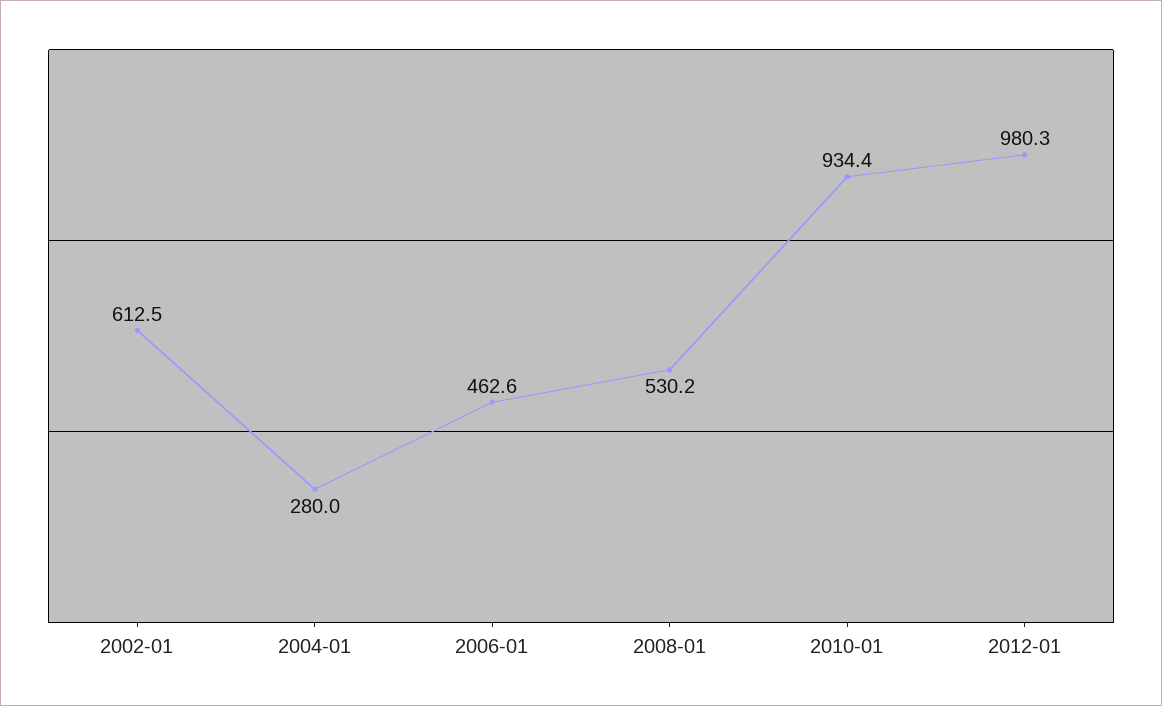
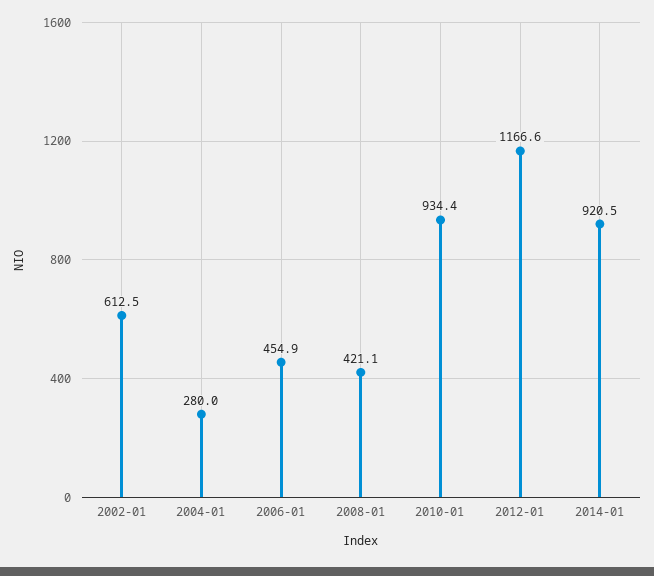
2006-01: 462.6 -> 454.9
2008-01: 530.2 -> 421.1
2012-01: 980.3 -> 1166.6
2014-01: none -> 920.5

